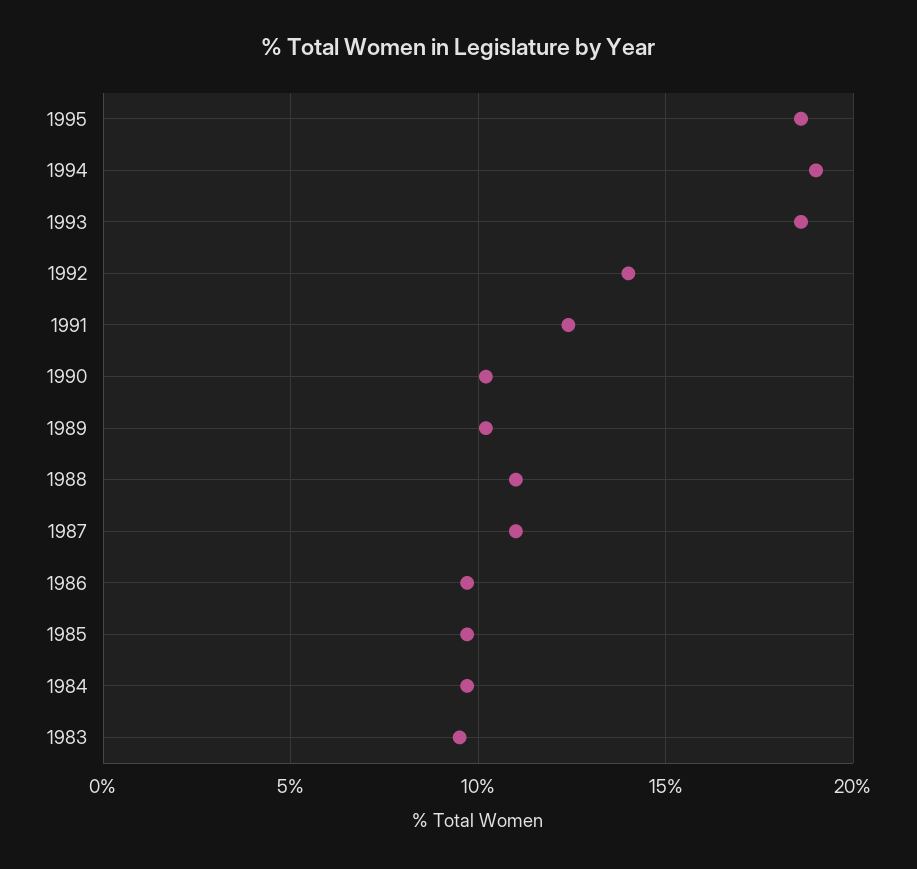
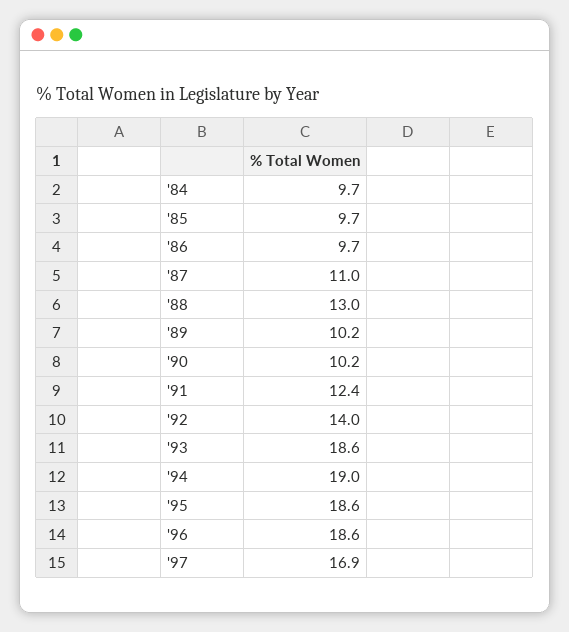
1988: 11 -> 13
1983: 9.5 -> none
'96: none -> 18.6
'97: none -> 16.9

